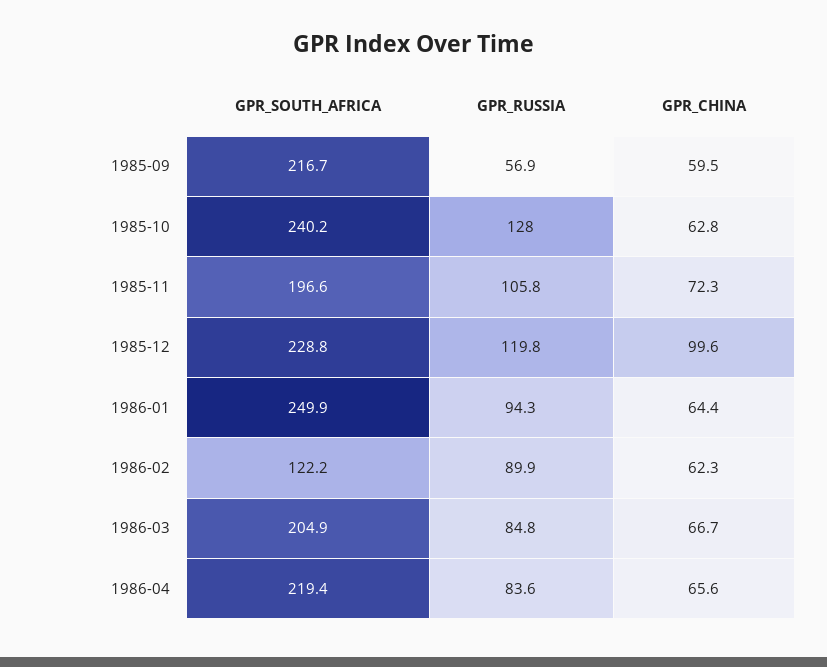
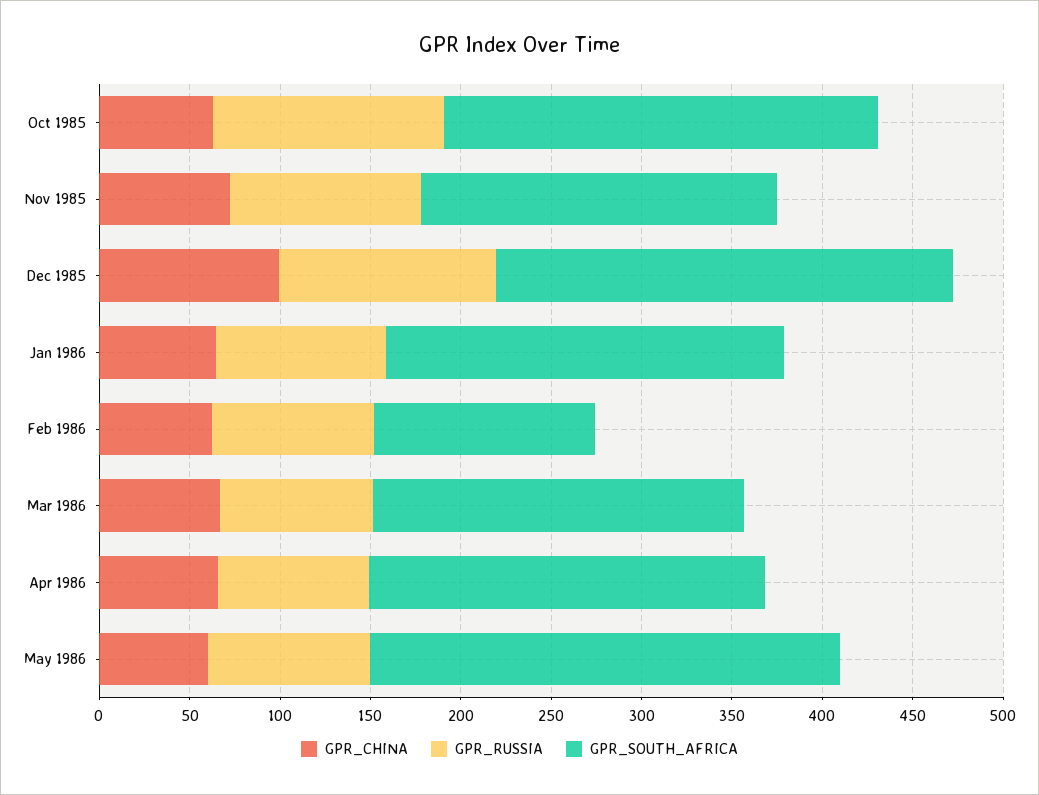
GPR_SOUTH_AFRICA, 1985-09: 216.7 -> none
GPR_RUSSIA, 1985-09: 56.9 -> none
GPR_CHINA, 1985-09: 59.5 -> none
GPR_SOUTH_AFRICA, 1985-12: 228.8 -> 250
GPR_SOUTH_AFRICA, 1986-01: 249.9 -> 220
GPR_CHINA, May 1986: none -> 60
GPR_RUSSIA, May 1986: none -> 90
GPR_SOUTH_AFRICA, May 1986: none -> 260

